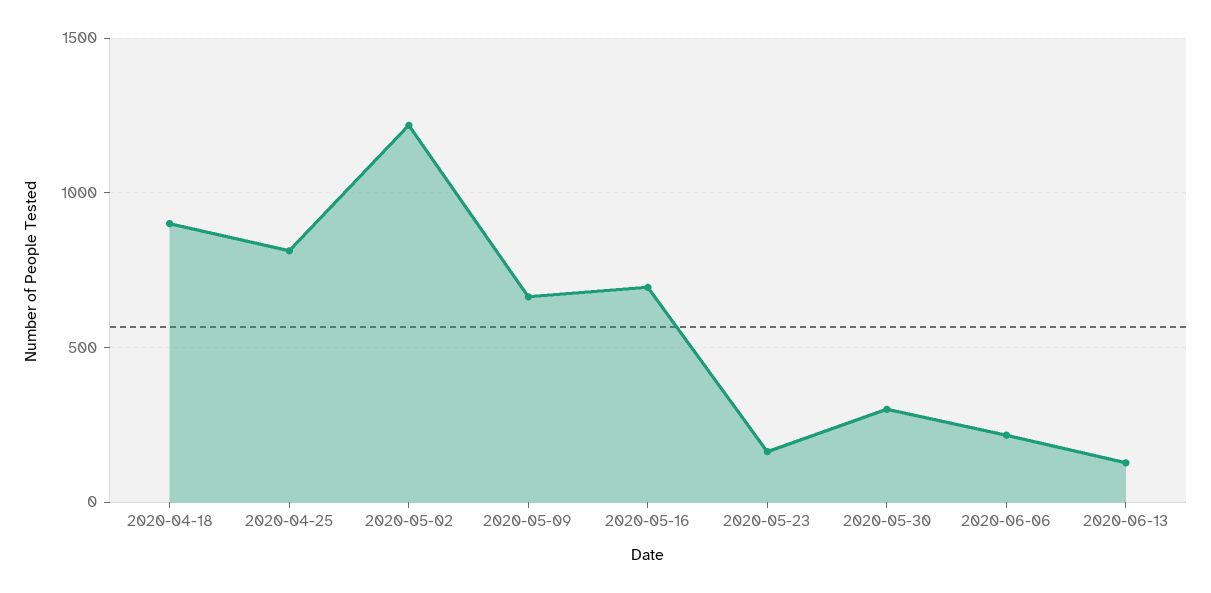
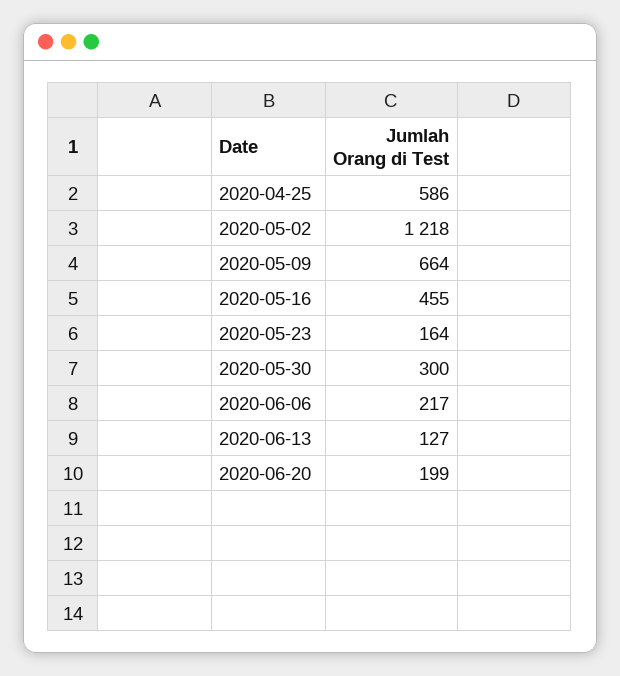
2020-04-18: 900 -> none
2020-04-25: 800 -> 586
2020-05-16: 700 -> 455
2020-06-20: none -> 199

